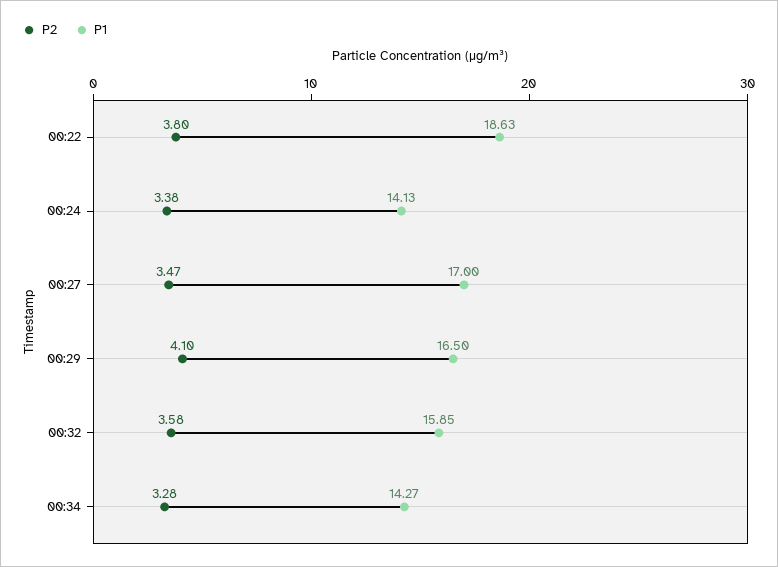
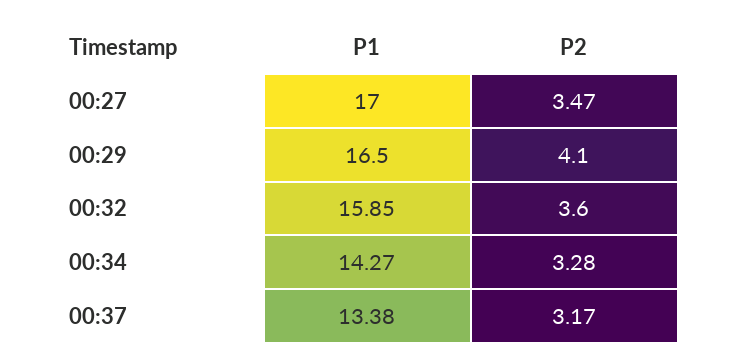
P2, 00:22: 3.8 -> none
P1, 00:22: 18.63 -> none
P2, 00:24: 3.38 -> none
P1, 00:24: 14.13 -> none
P2, 00:32: 3.58 -> 3.6
P1, 00:37: none -> 13.38
P2, 00:37: none -> 3.17

